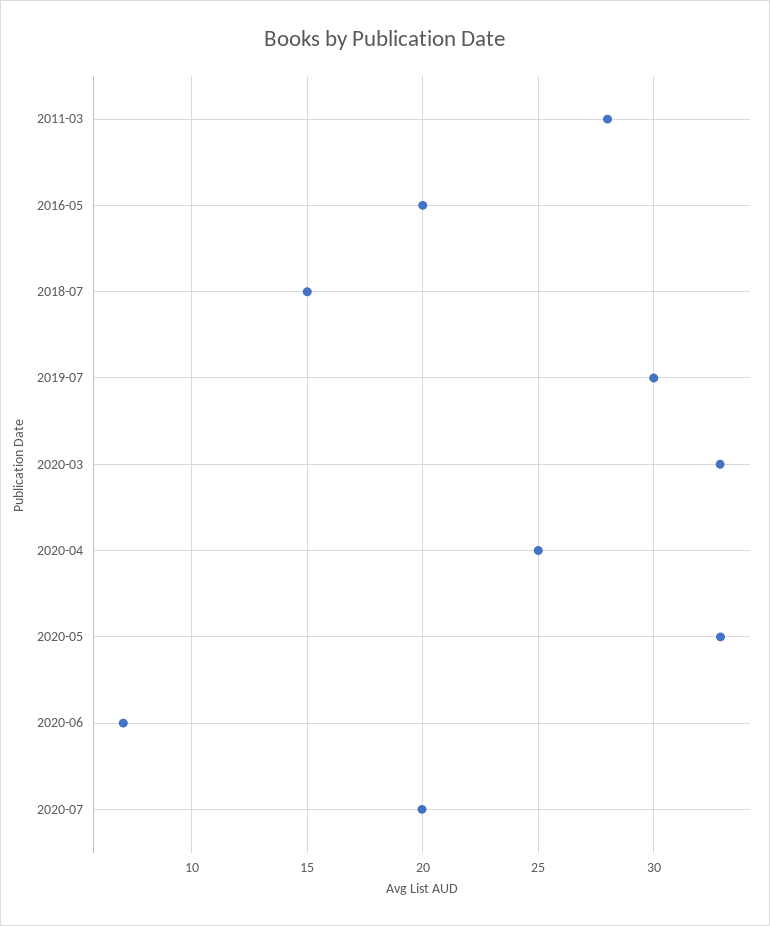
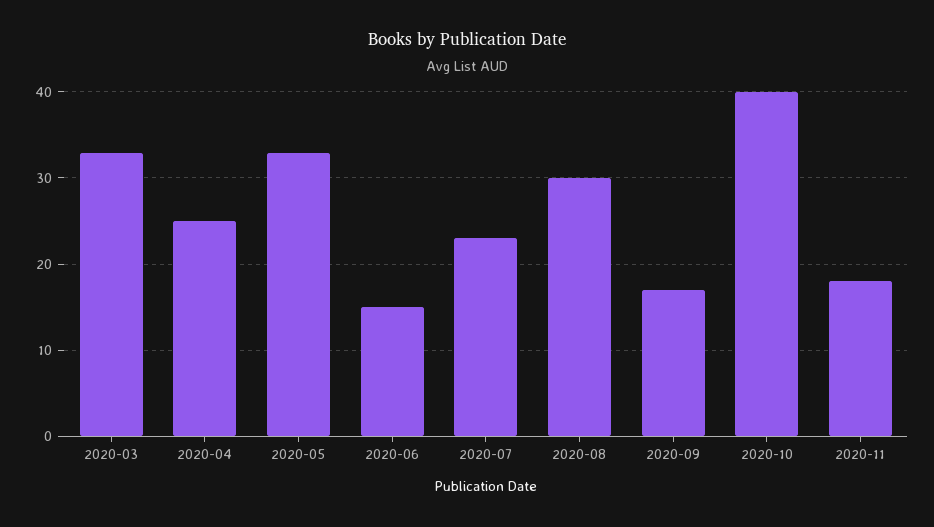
2011-03: 28 -> none
2016-05: 20 -> none
2018-07: 15 -> none
2019-07: 30 -> none
2020-06: 7 -> 15
2020-07: 20 -> 23
2020-08: none -> 30
2020-09: none -> 17
2020-10: none -> 40
2020-11: none -> 18

